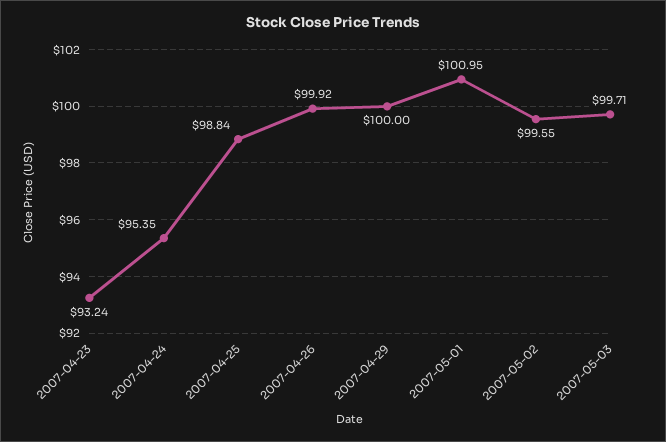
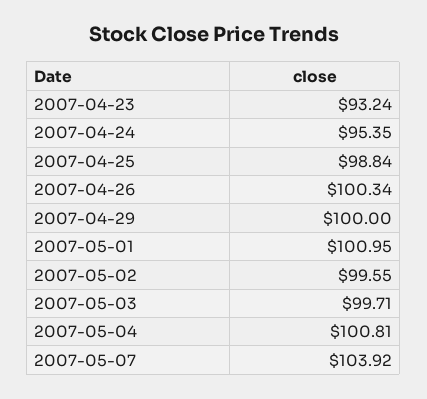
2007-04-26: 99.92 -> 100.34
2007-05-04: none -> 100.81
2007-05-07: none -> 103.92

